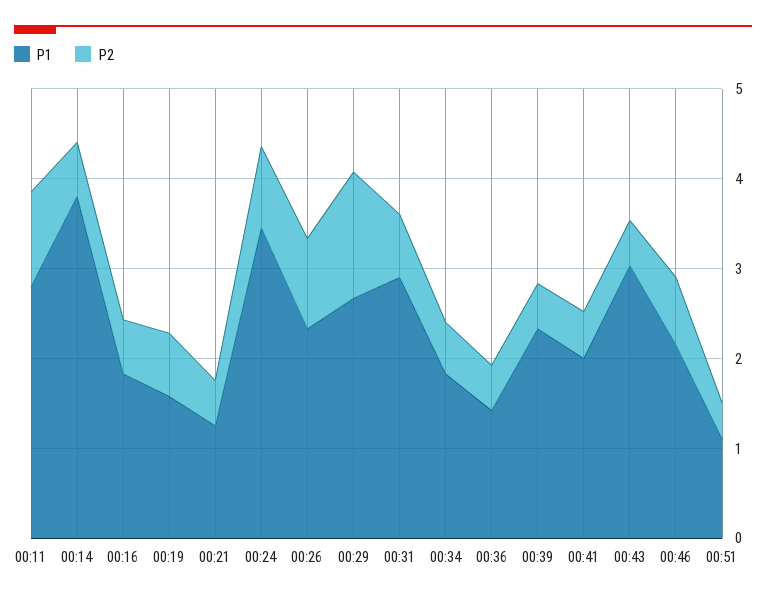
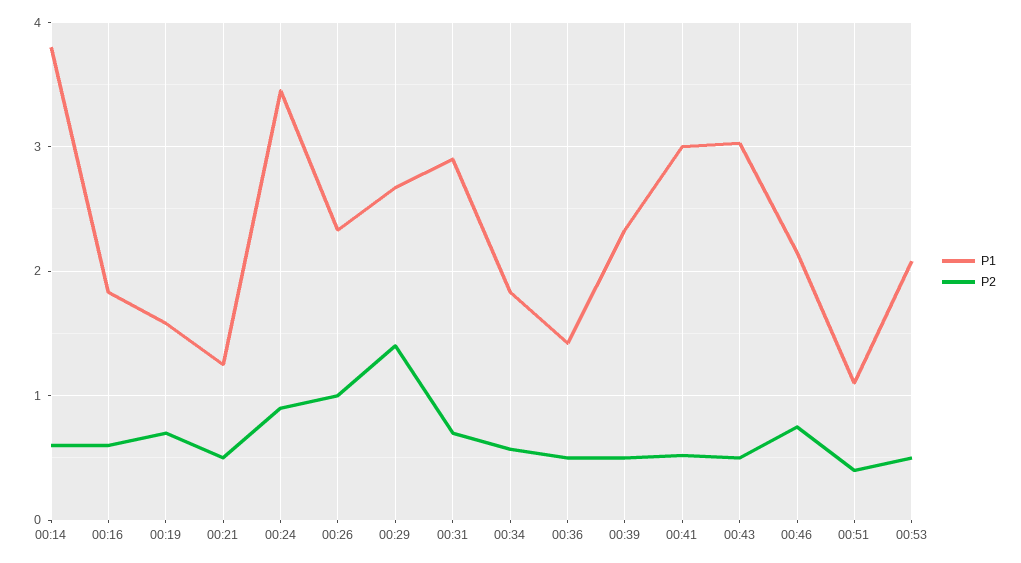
P1, 00:11: 2.8 -> none
P2, 00:11: 1 -> none
P1, 00:41: 2 -> 3
P1, 00:53: none -> 2.1
P2, 00:53: none -> 0.5

